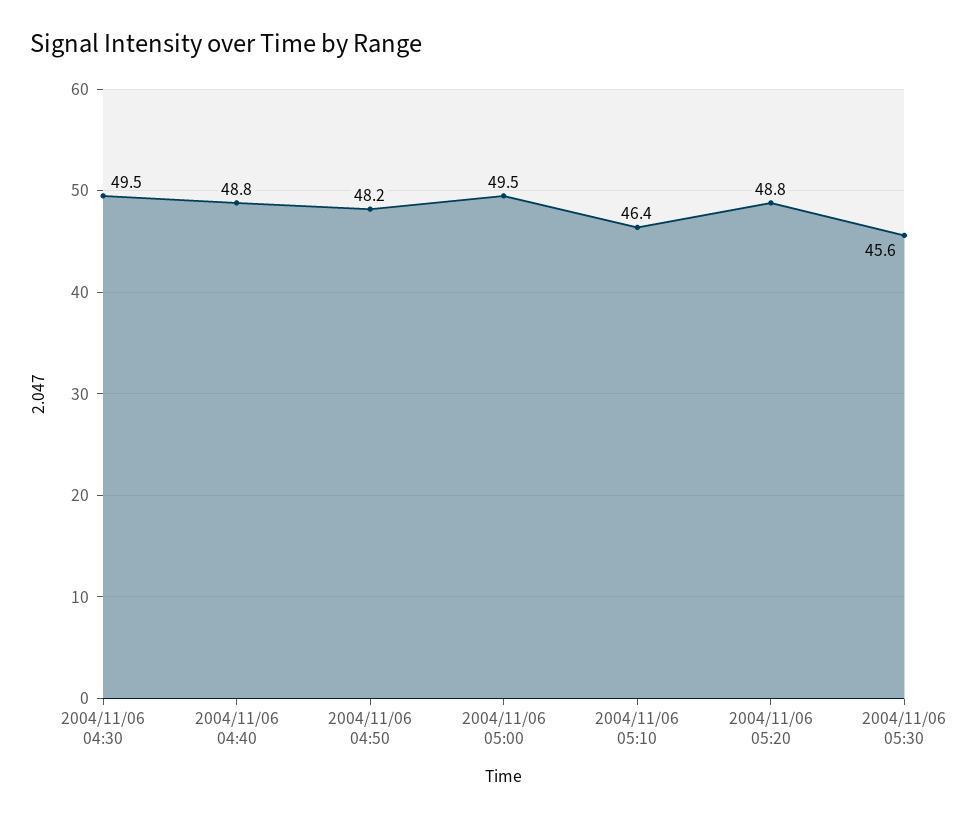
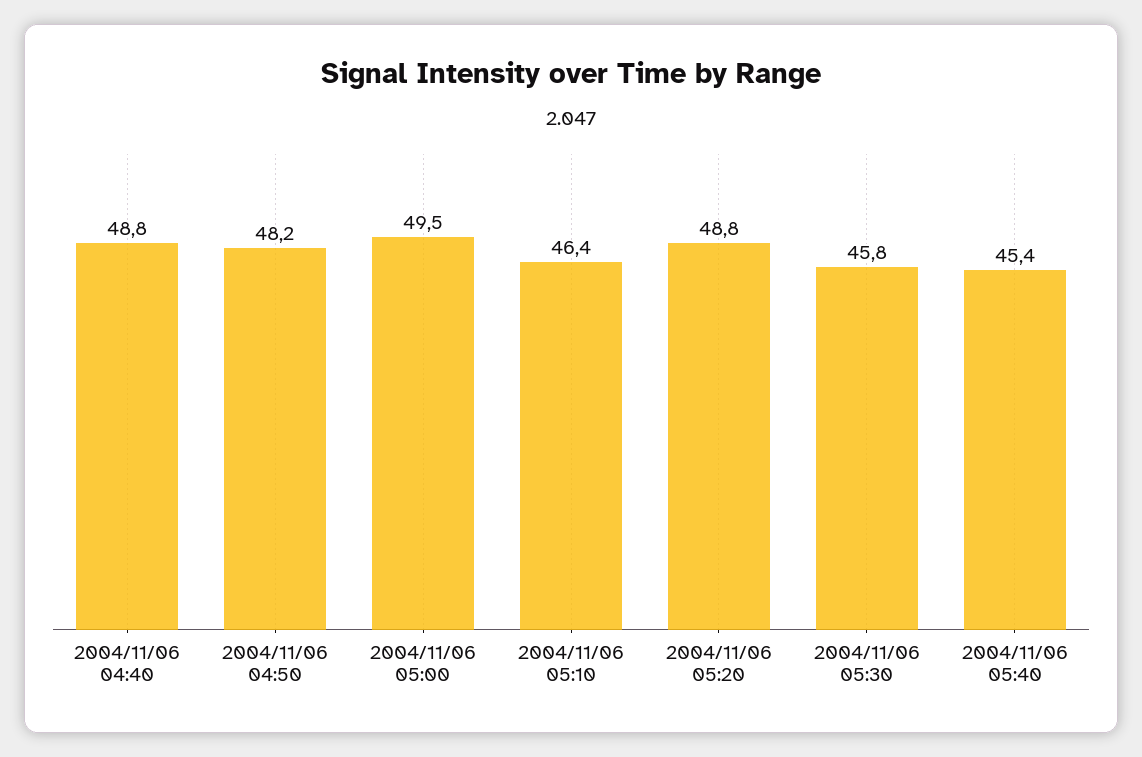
2004/11/06 04:30: 49.5 -> none
2004/11/06 05:30: 45.6 -> 45.8
2004/11/06 05:40: none -> 45.4

